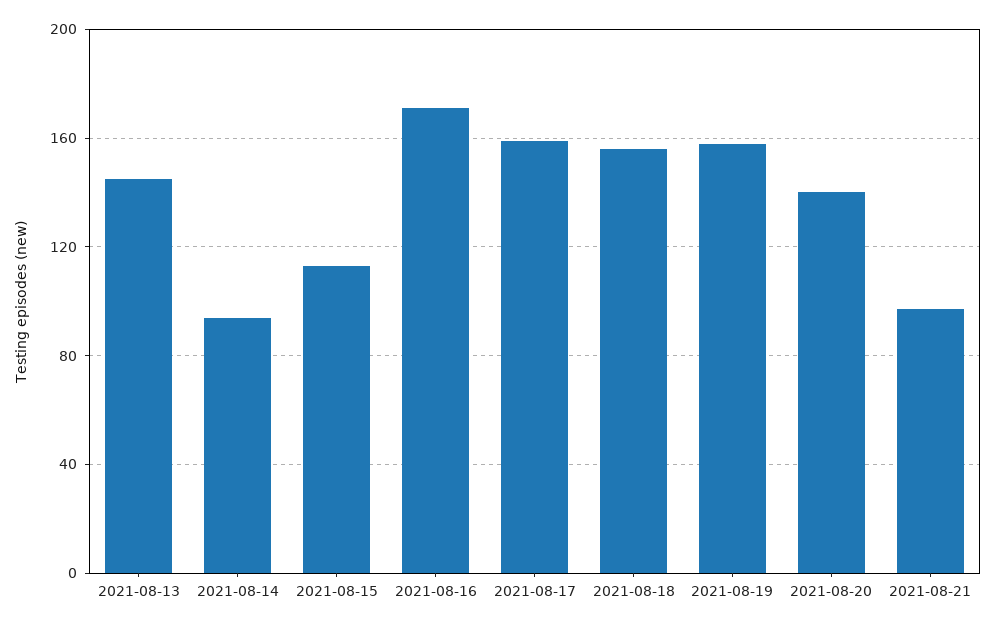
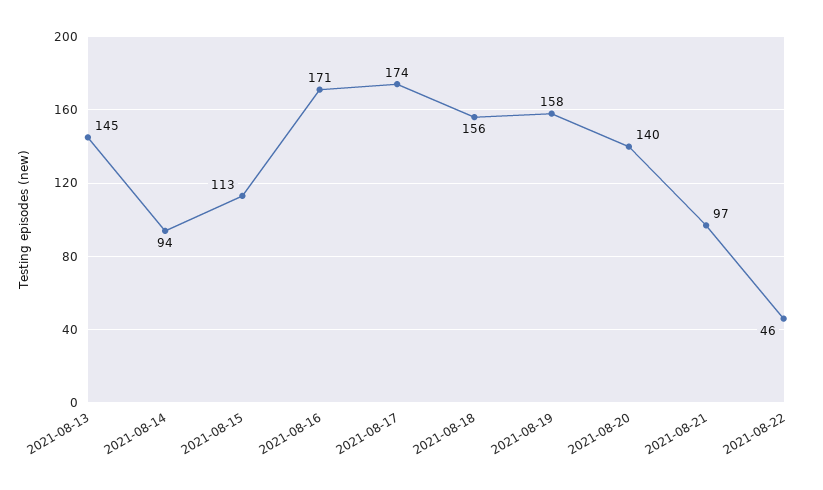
2021-08-17: 160 -> 174
2021-08-22: none -> 46

